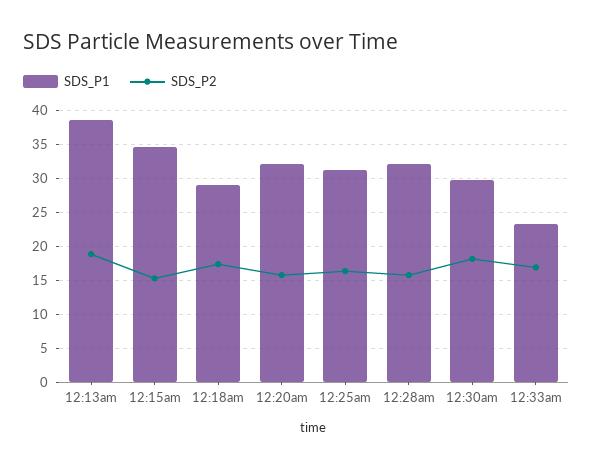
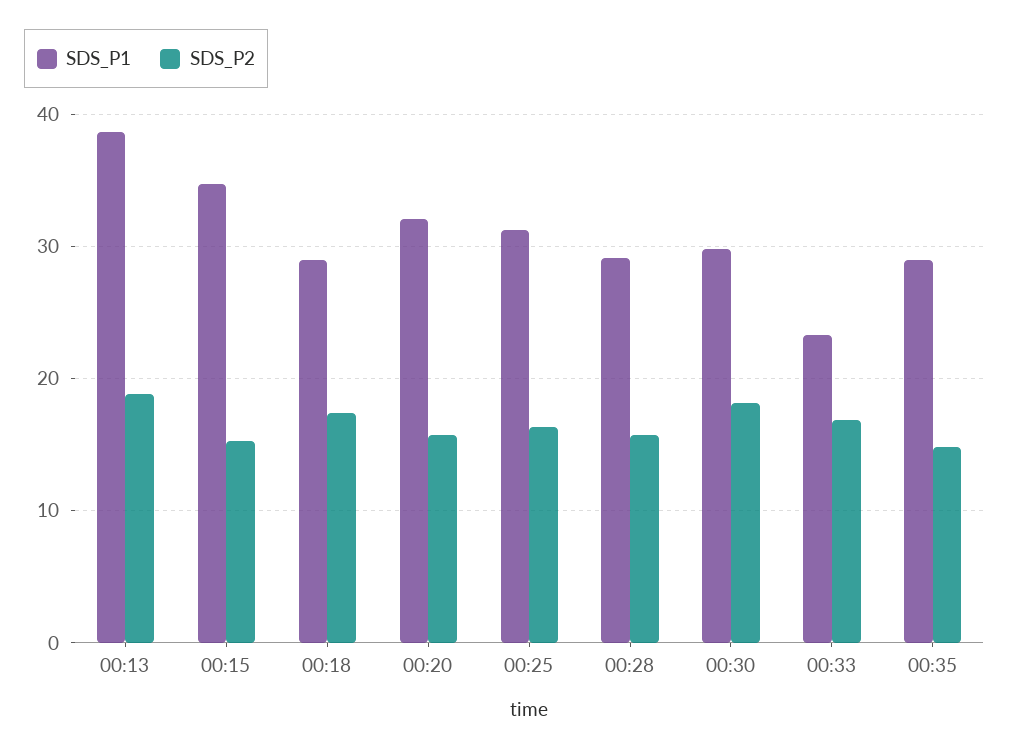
SDS_P1, 12:28am: 32 -> 29
SDS_P1, 00:35: none -> 29
SDS_P2, 00:35: none -> 15

